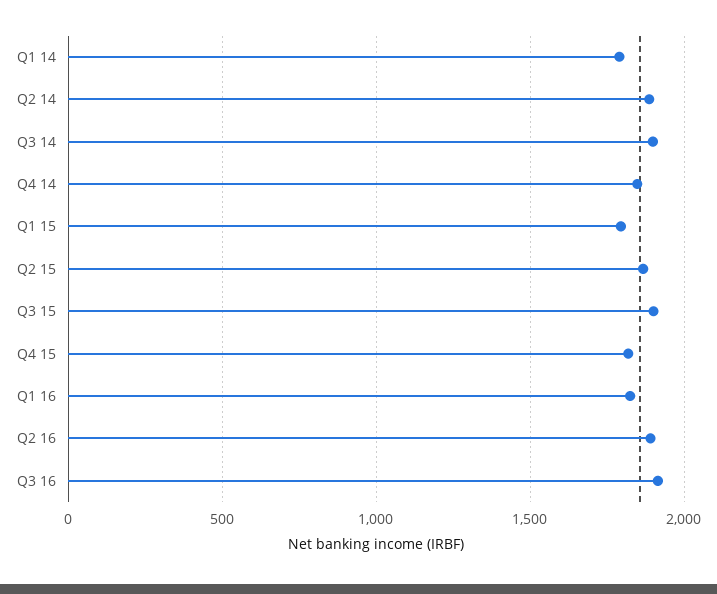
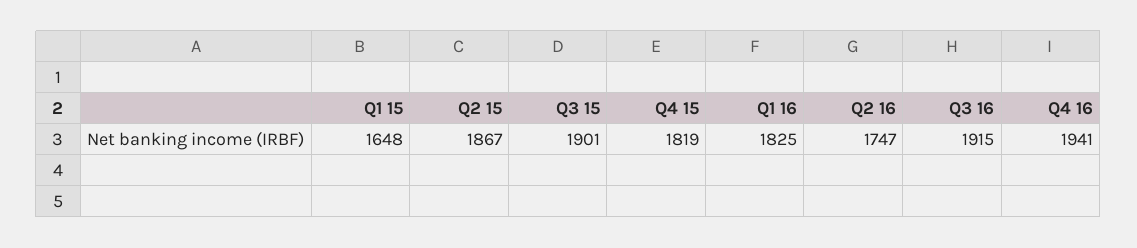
Q1 14: 1800 -> none
Q2 14: 1900 -> none
Q3 14: 1900 -> none
Q4 14: 1850 -> none
Q1 15: 1800 -> 1648
Q2 16: 1900 -> 1747
Q4 16: none -> 1941

